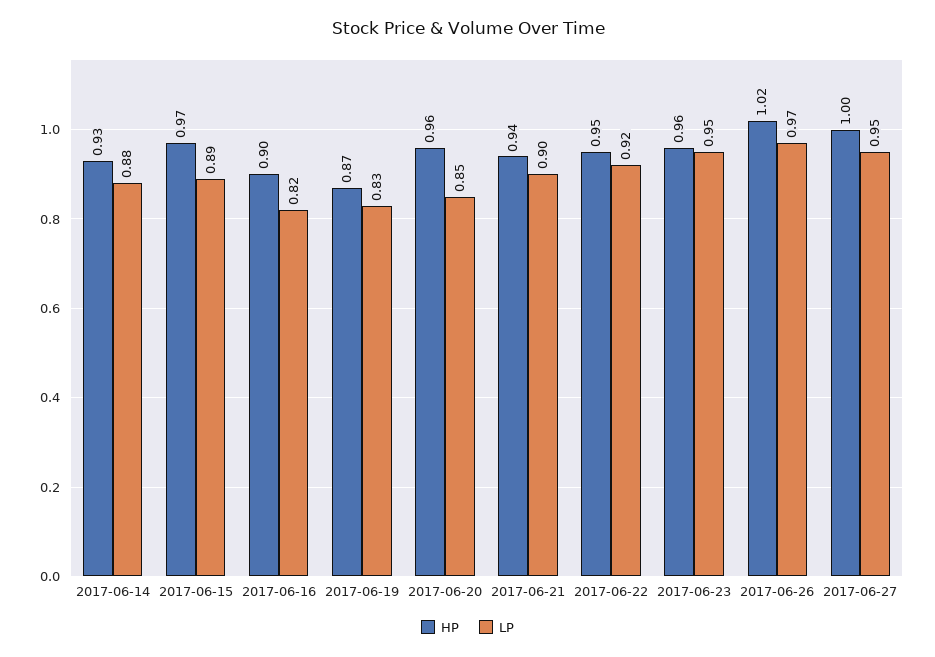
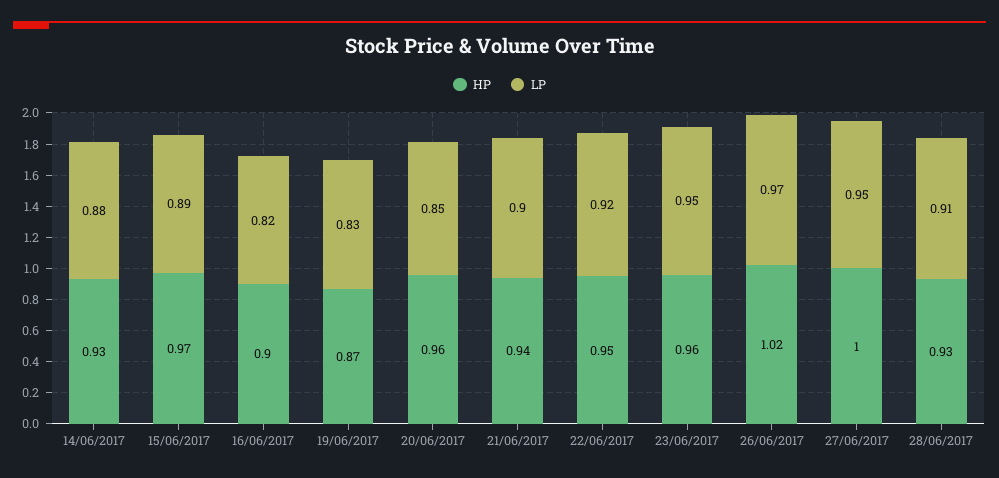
HP, 28/06/2017: none -> 0.93
LP, 28/06/2017: none -> 0.91

